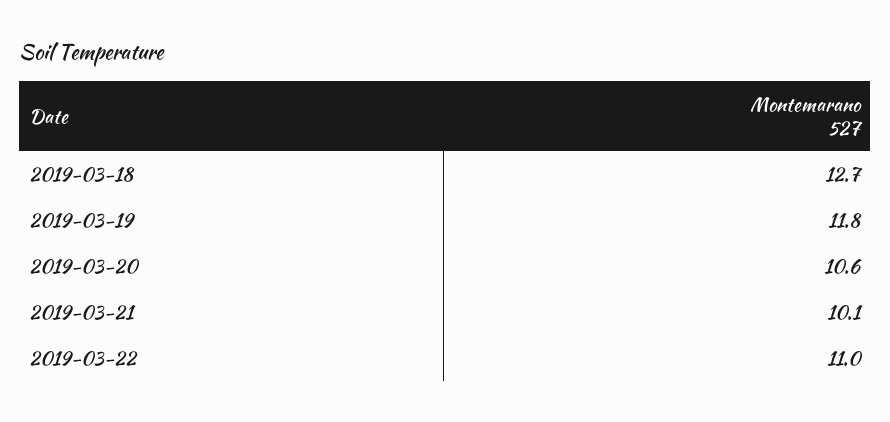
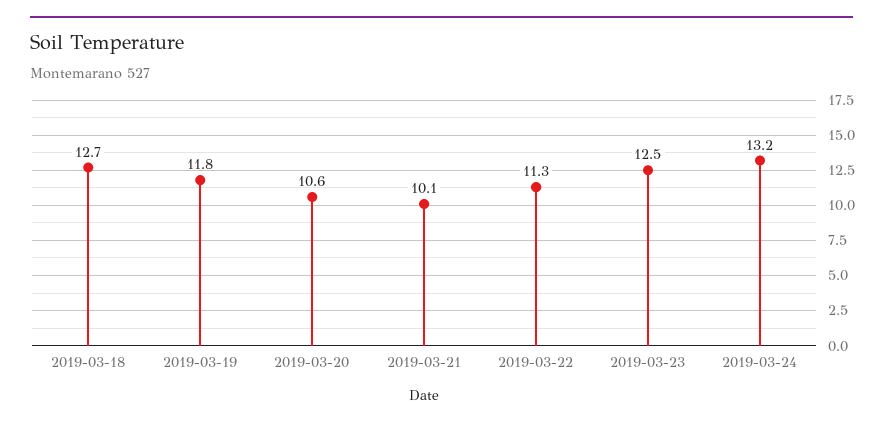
2019-03-22: 11 -> 11.3
2019-03-23: none -> 12.5
2019-03-24: none -> 13.2

